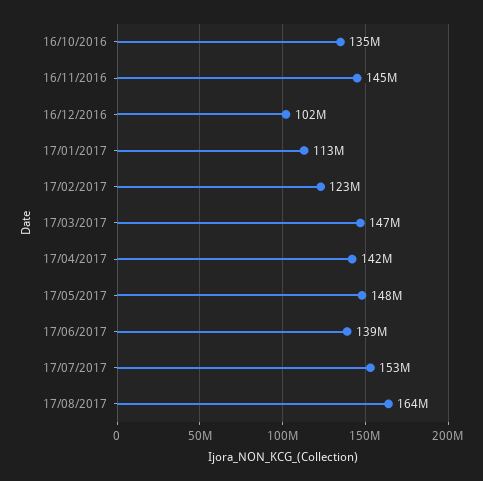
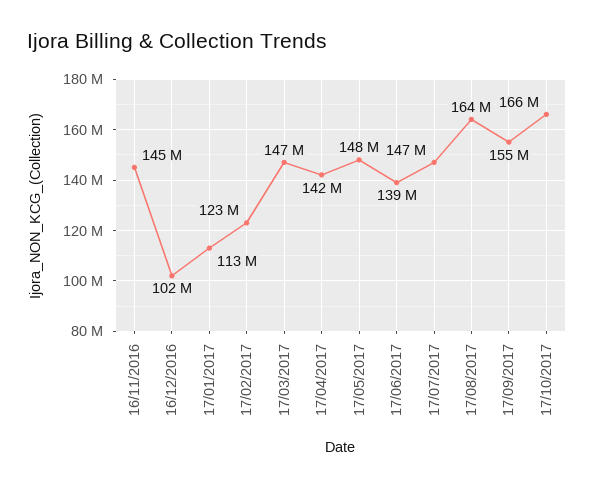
16/10/2016: 135000000 -> none
17/07/2017: 153000000 -> 147000000
17/09/2017: none -> 155000000
17/10/2017: none -> 166000000

